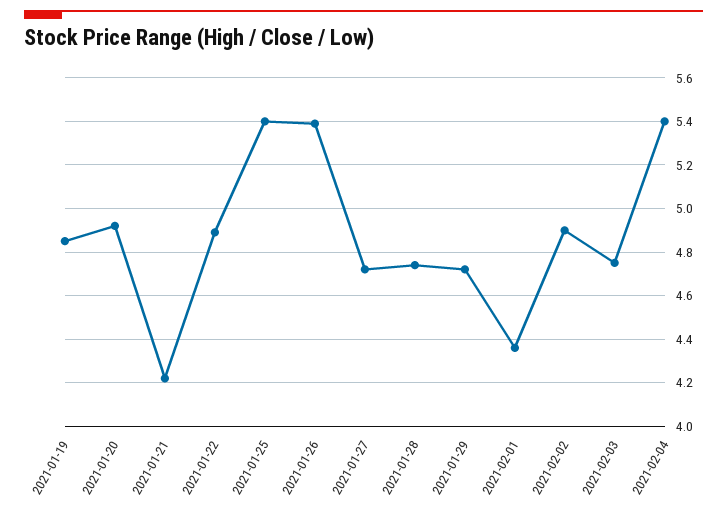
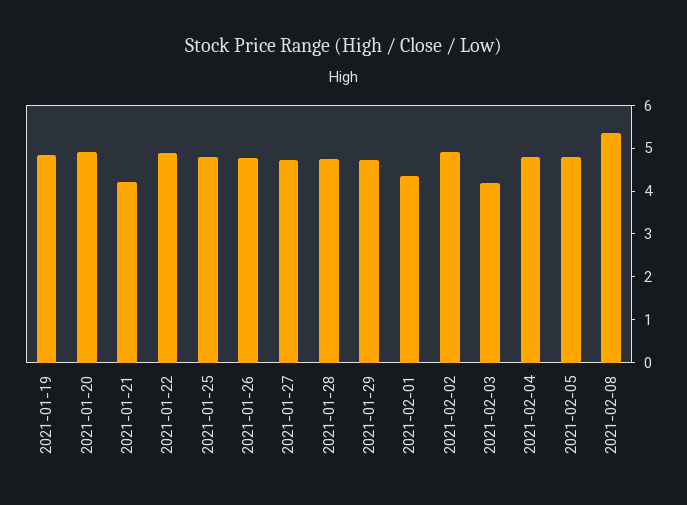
2021-01-25: 5.4 -> 4.8
2021-01-26: 5.4 -> 4.8
2021-02-03: 4.75 -> 4.2
2021-02-04: 5.4 -> 4.8
2021-02-05: none -> 4.8
2021-02-08: none -> 5.4

